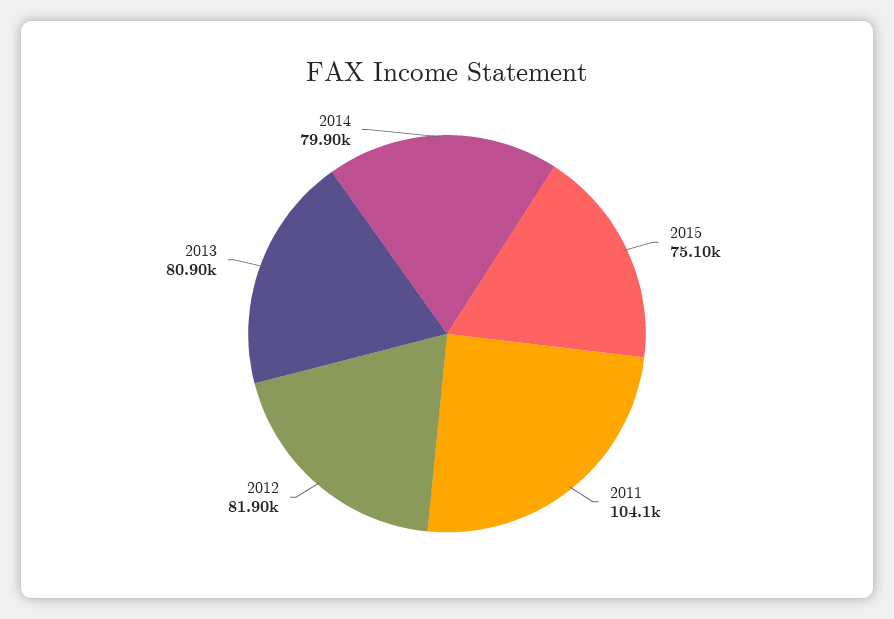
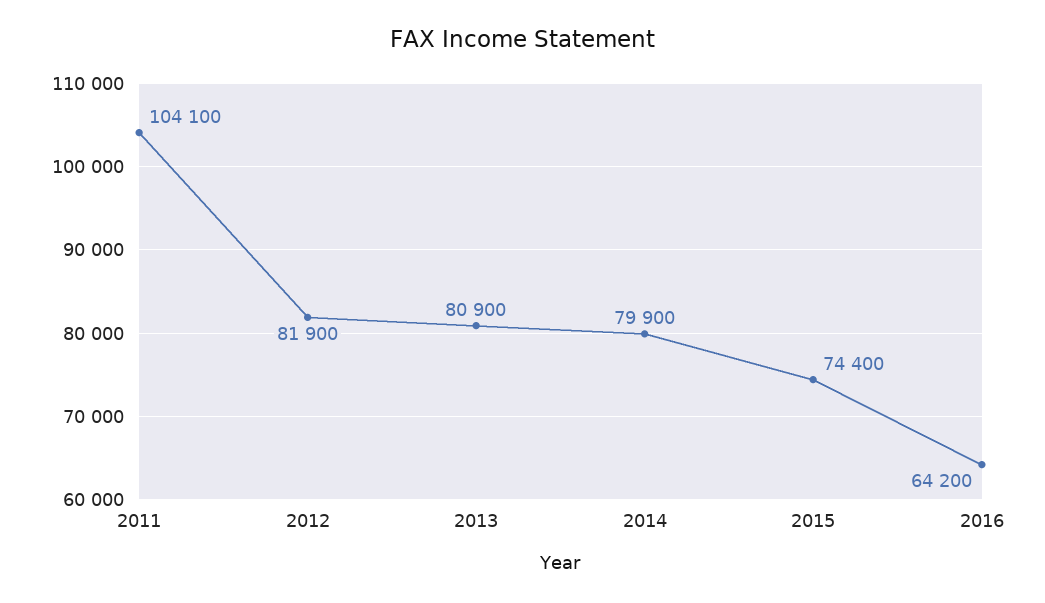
2015: 75100 -> 74400
2016: none -> 64200

